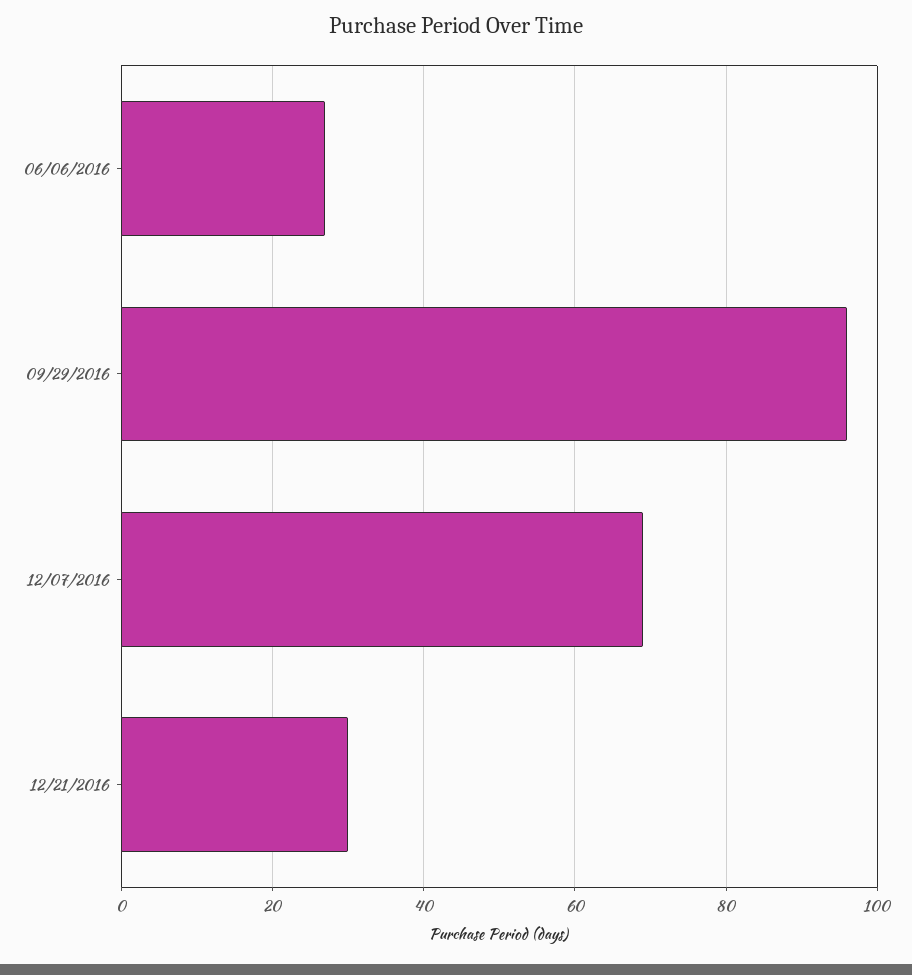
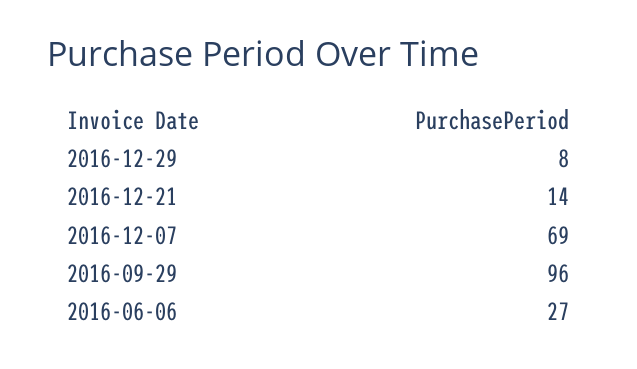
12/21/2016: 30 -> 14
2016-12-29: none -> 8

